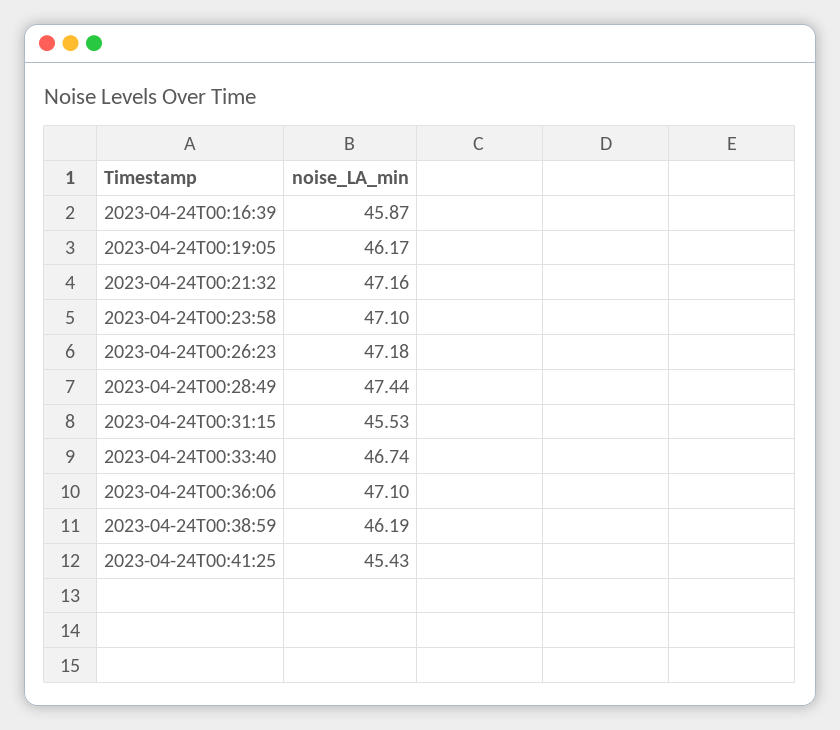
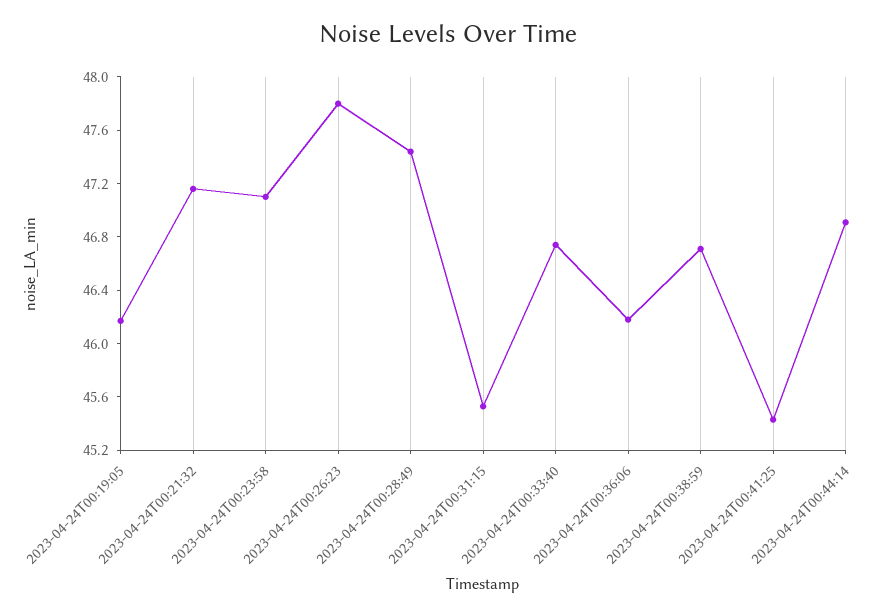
2023-04-24T00:16:39: 45.87 -> none
2023-04-24T00:26:23: 47.18 -> 47.8
2023-04-24T00:36:06: 47.1 -> 46.2
2023-04-24T00:38:59: 46.19 -> 46.7
2023-04-24T00:44:14: none -> 46.9

